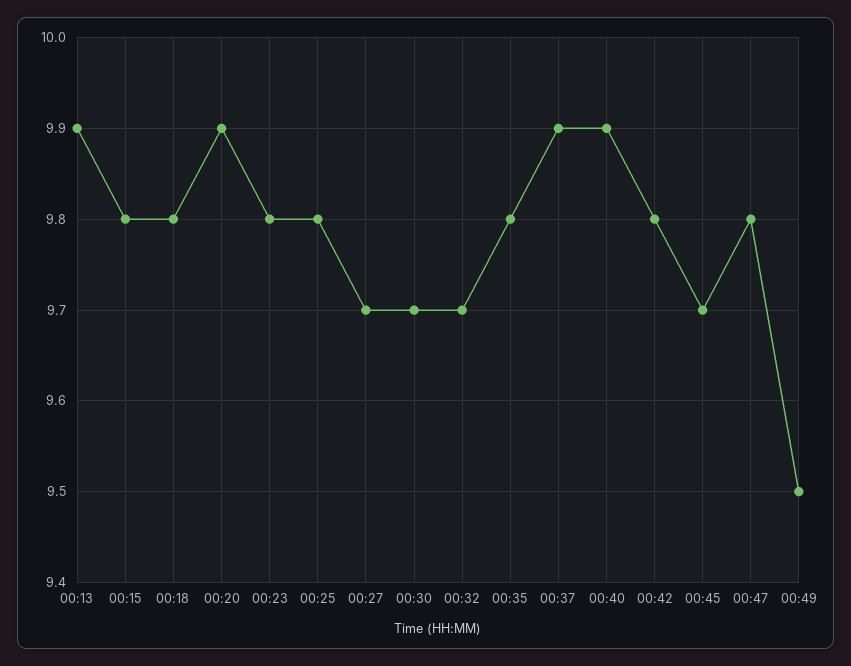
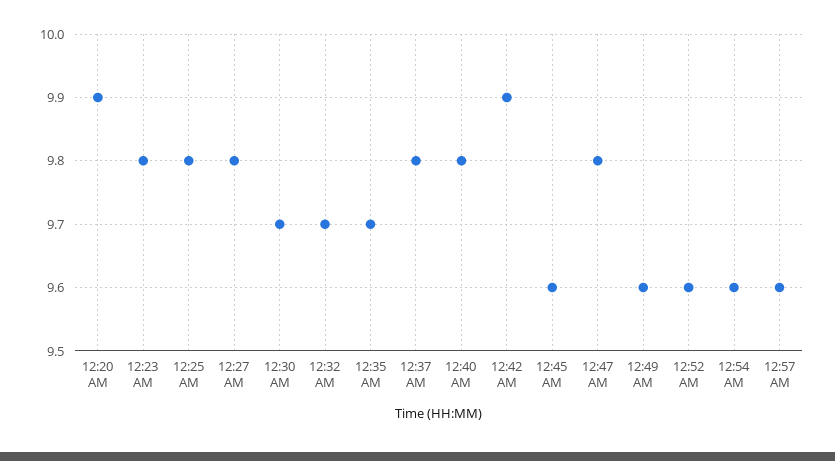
00:13: 9.9 -> none
00:15: 9.8 -> none
00:18: 9.8 -> none
00:27: 9.7 -> 9.8
00:35: 9.8 -> 9.7
00:37: 9.9 -> 9.8
00:40: 9.9 -> 9.8
00:42: 9.8 -> 9.9
00:45: 9.7 -> 9.6
00:49: 9.5 -> 9.6
12:52 AM: none -> 9.6
12:54 AM: none -> 9.6
12:57 AM: none -> 9.6

